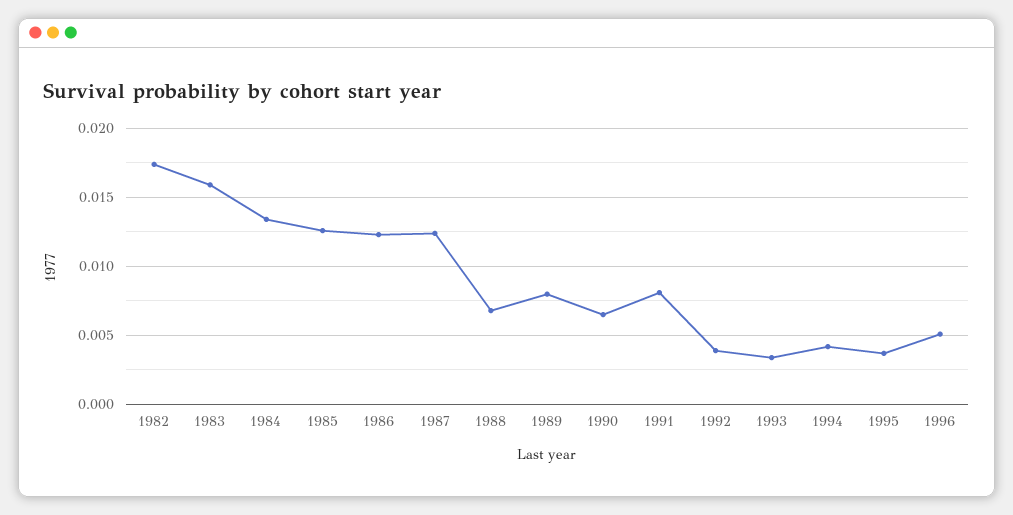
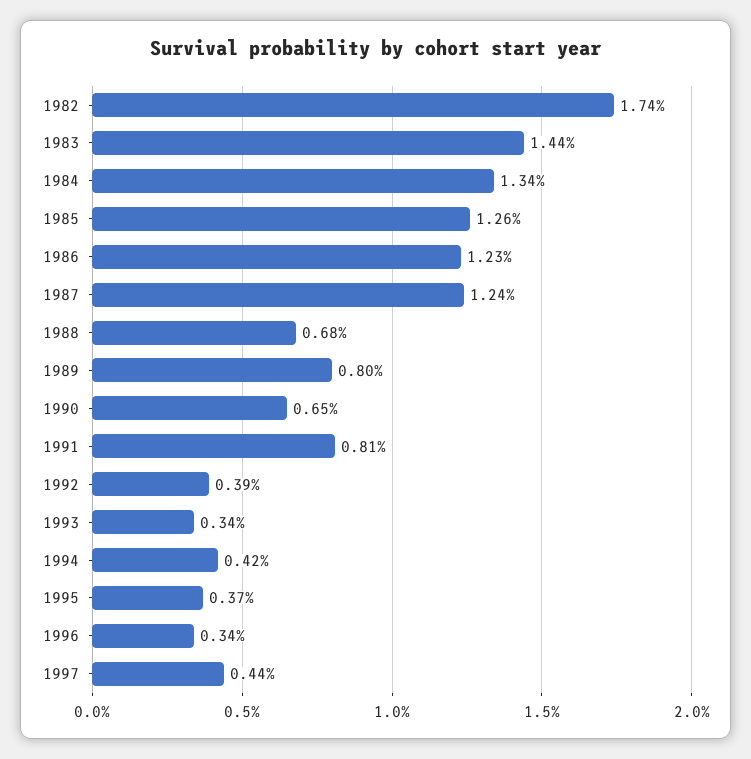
1983: 0.016 -> 0.0144
1996: 0.005 -> 0.0034
1997: none -> 0.0044

